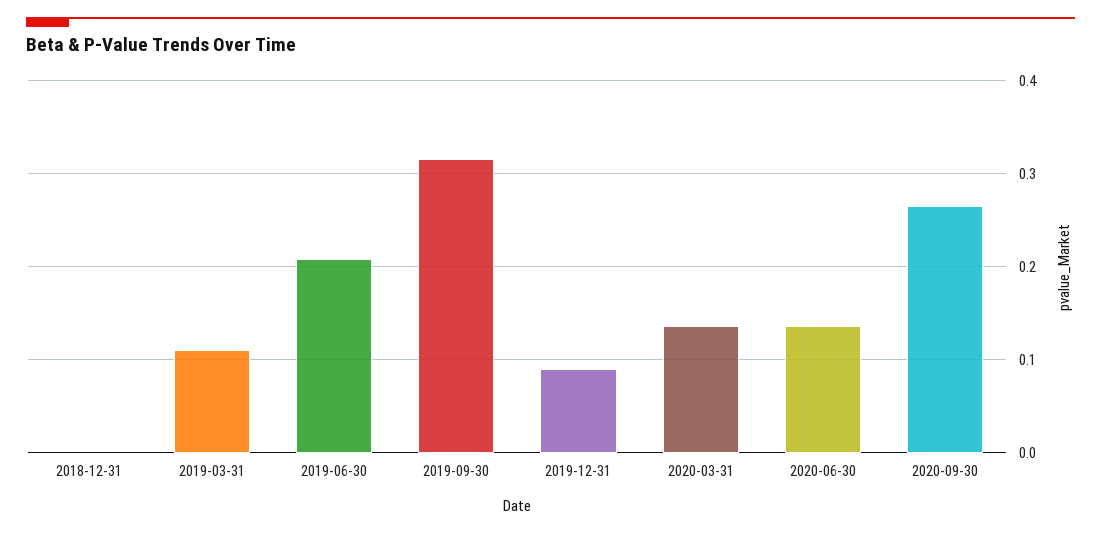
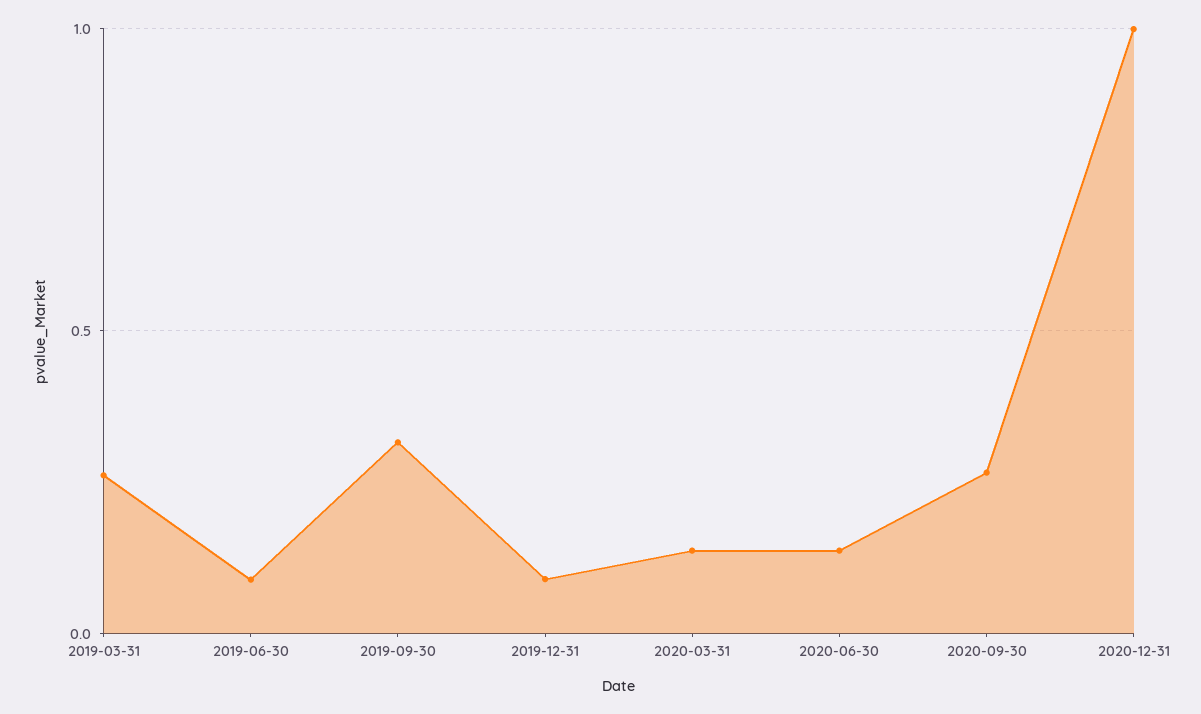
2018-12-31: 0 -> none
2019-03-31: 0.11 -> 0.25
2019-06-30: 0.21 -> 0.1
2020-12-31: none -> 1

